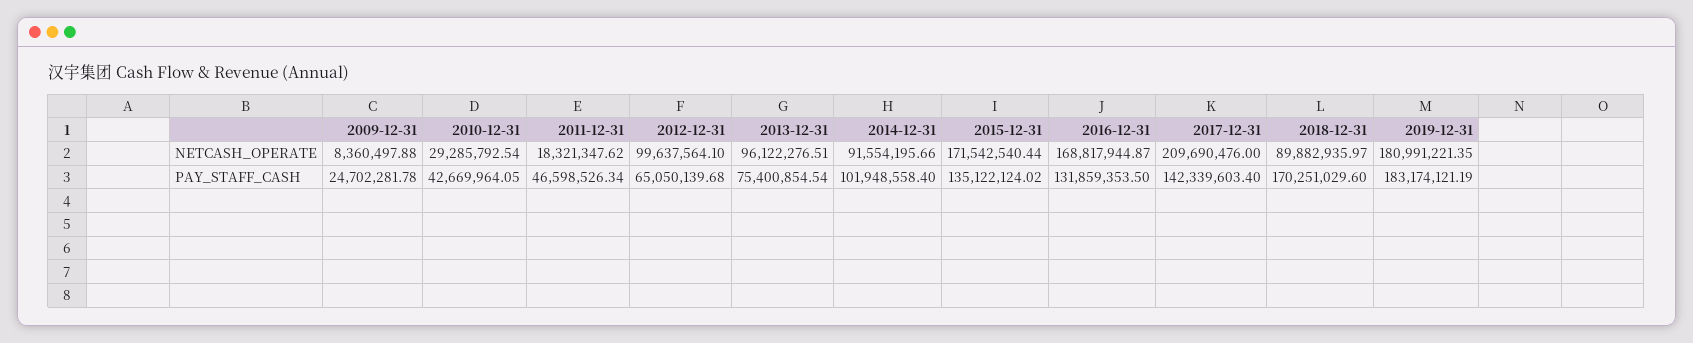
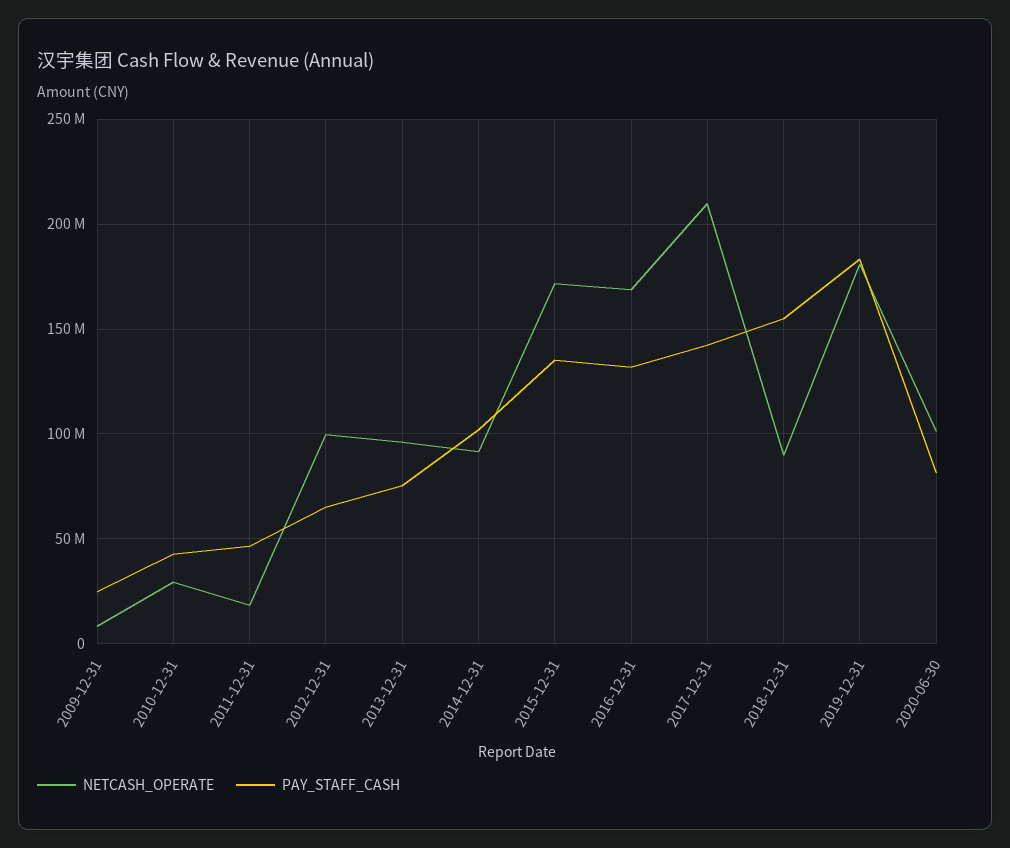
PAY_STAFF_CASH, 2018-12-31: 170251029.6 -> 155000000
NETCASH_OPERATE, 2020-06-30: none -> 100000000
PAY_STAFF_CASH, 2020-06-30: none -> 80000000

